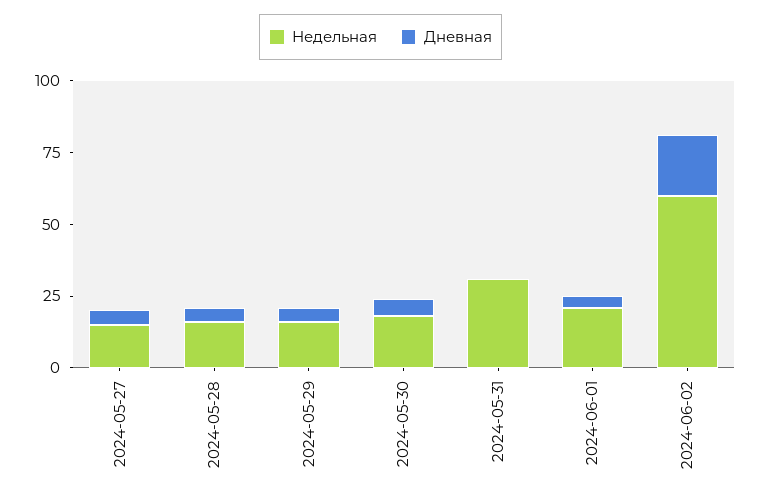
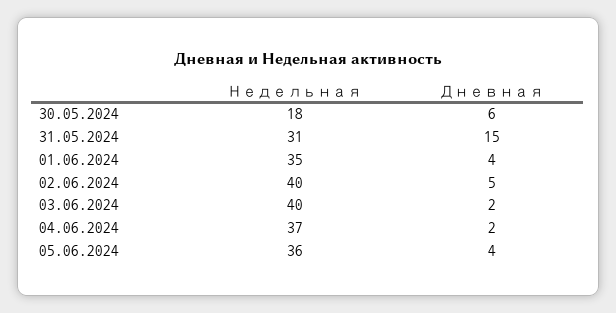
Недельная, 2024-05-27: 15 -> none
Дневная, 2024-05-27: 5 -> none
Недельная, 2024-05-28: 15 -> none
Дневная, 2024-05-28: 5 -> none
Недельная, 2024-05-29: 15 -> none
Дневная, 2024-05-29: 5 -> none
Дневная, 2024-05-31: 0 -> 15
Недельная, 2024-06-01: 20 -> 35
Недельная, 2024-06-02: 60 -> 40
Дневная, 2024-06-02: 20 -> 5
Недельная, 03.06.2024: none -> 40
Дневная, 03.06.2024: none -> 2
Недельная, 04.06.2024: none -> 37
Дневная, 04.06.2024: none -> 2
Недельная, 05.06.2024: none -> 36
Дневная, 05.06.2024: none -> 4

